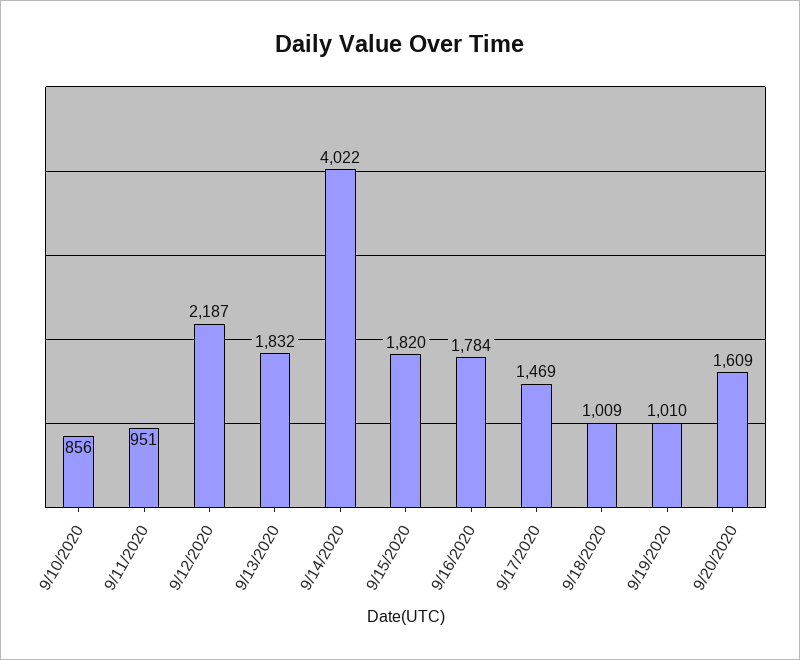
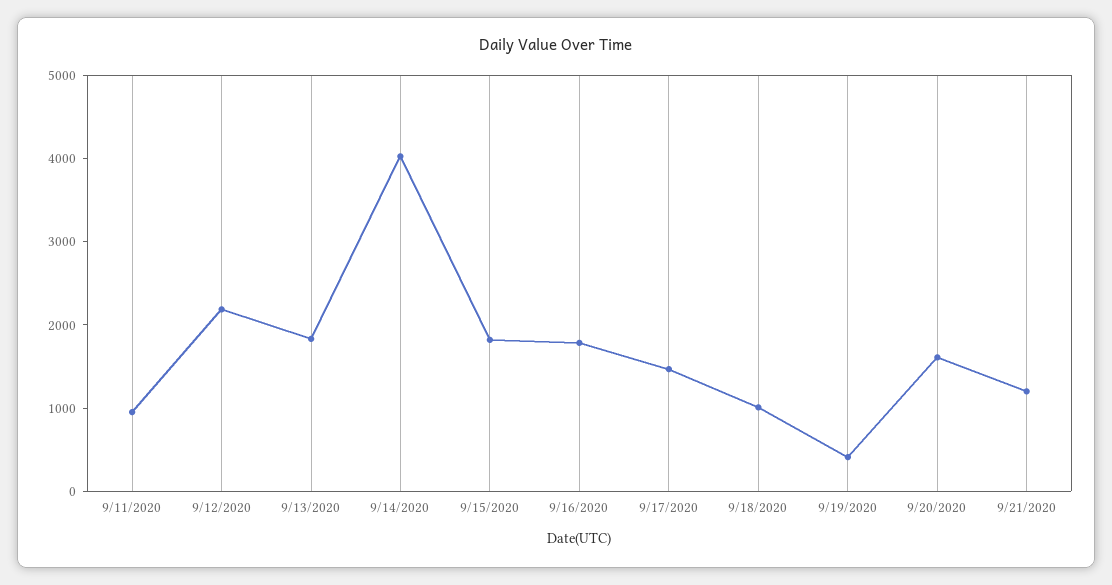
9/10/2020: 856 -> none
9/19/2020: 1010 -> 400
9/21/2020: none -> 1200

